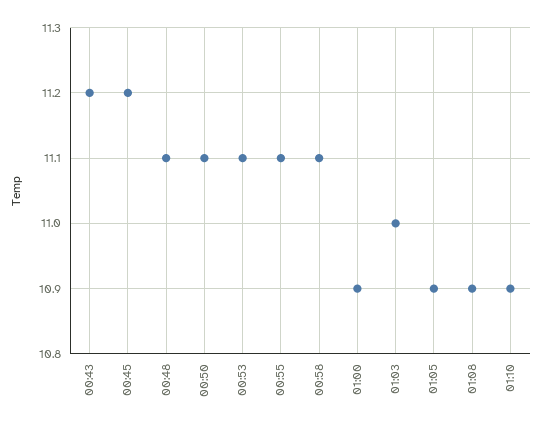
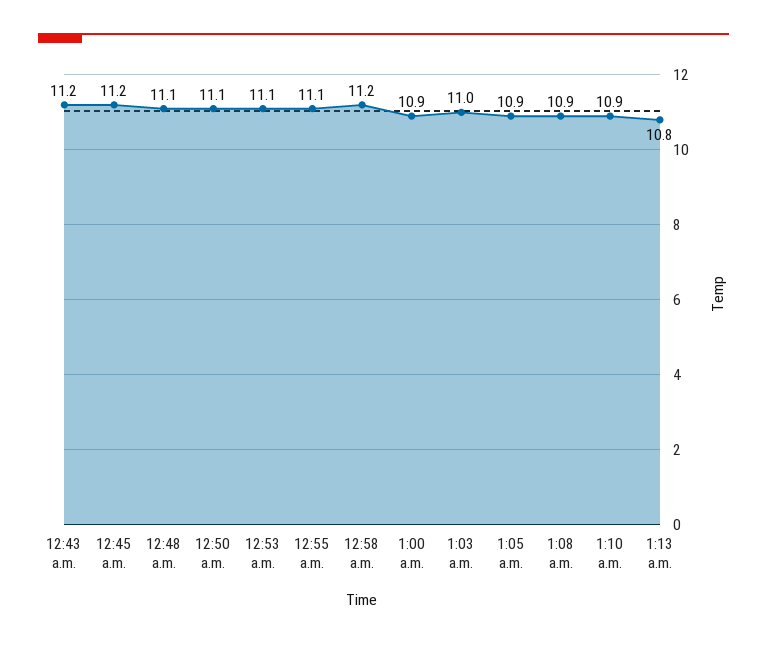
00:58: 11.1 -> 11.2
1:13 a.m.: none -> 10.8

